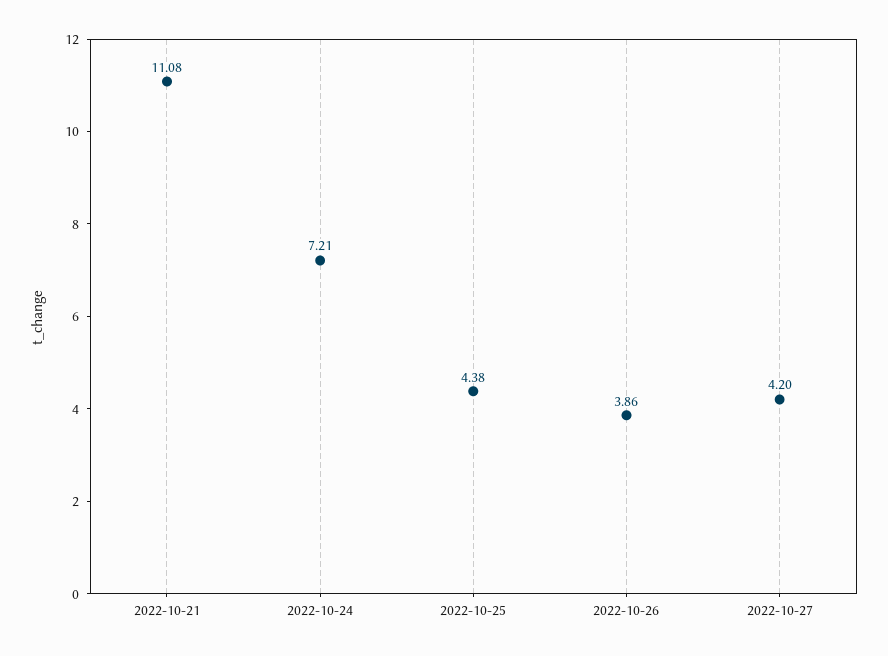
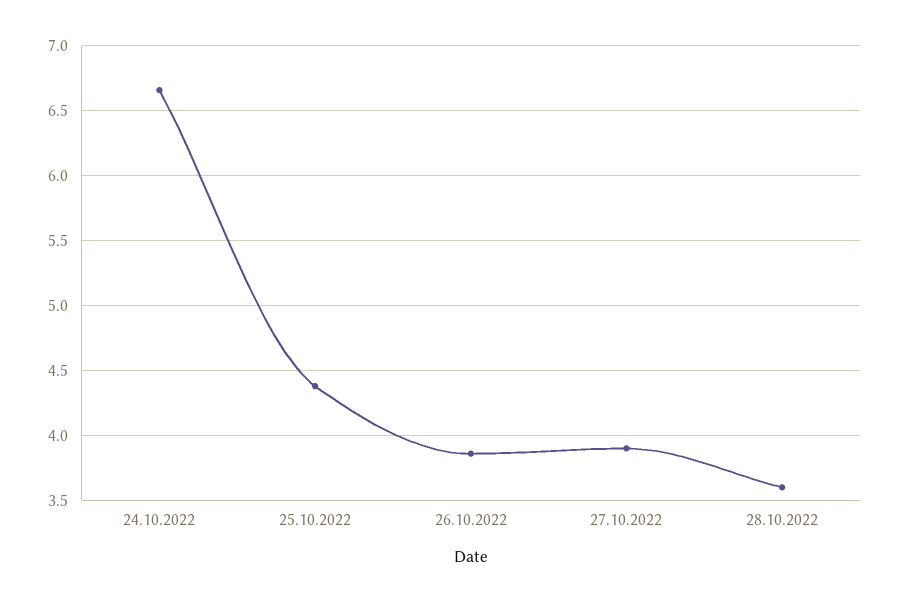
2022-10-21: 11.08 -> none
2022-10-24: 7.21 -> 6.65
2022-10-27: 4.2 -> 3.9
28.10.2022: none -> 3.6

